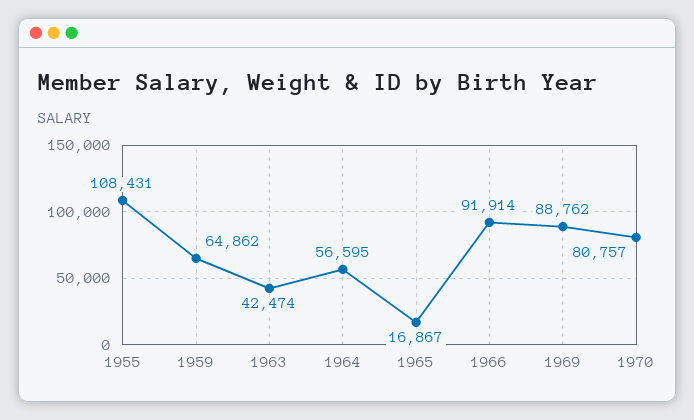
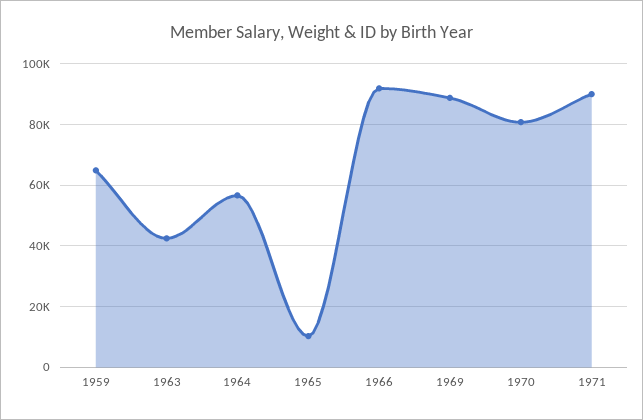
1955: 108431 -> none
1965: 16867 -> 10000
1971: none -> 90000

